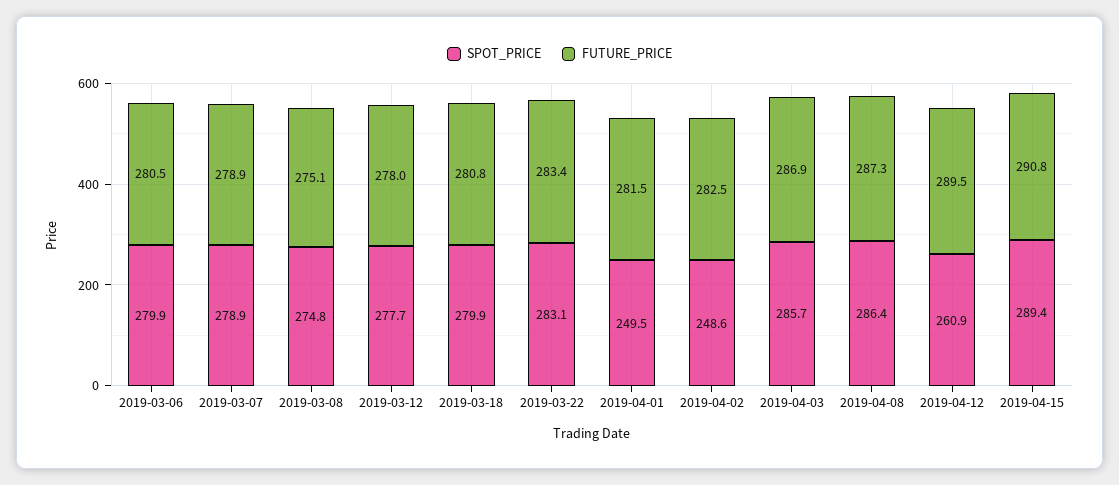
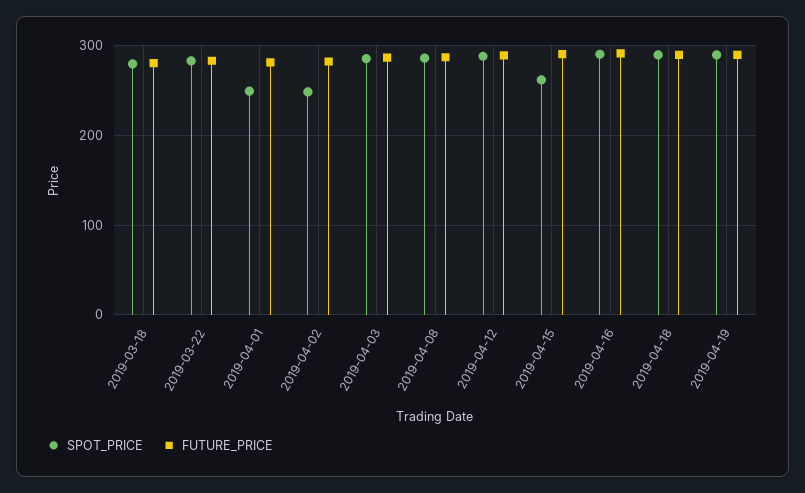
SPOT_PRICE, 2019-03-06: 279.9 -> none
FUTURE_PRICE, 2019-03-06: 280.5 -> none
SPOT_PRICE, 2019-03-07: 278.9 -> none
FUTURE_PRICE, 2019-03-07: 278.9 -> none
SPOT_PRICE, 2019-03-08: 274.8 -> none
FUTURE_PRICE, 2019-03-08: 275.1 -> none
SPOT_PRICE, 2019-03-12: 277.7 -> none
FUTURE_PRICE, 2019-03-12: 278 -> none
SPOT_PRICE, 2019-04-12: 260.9 -> 290
SPOT_PRICE, 2019-04-15: 289.4 -> 260
SPOT_PRICE, 2019-04-16: none -> 290
FUTURE_PRICE, 2019-04-16: none -> 290
SPOT_PRICE, 2019-04-18: none -> 290
FUTURE_PRICE, 2019-04-18: none -> 290
SPOT_PRICE, 2019-04-19: none -> 290
FUTURE_PRICE, 2019-04-19: none -> 290

